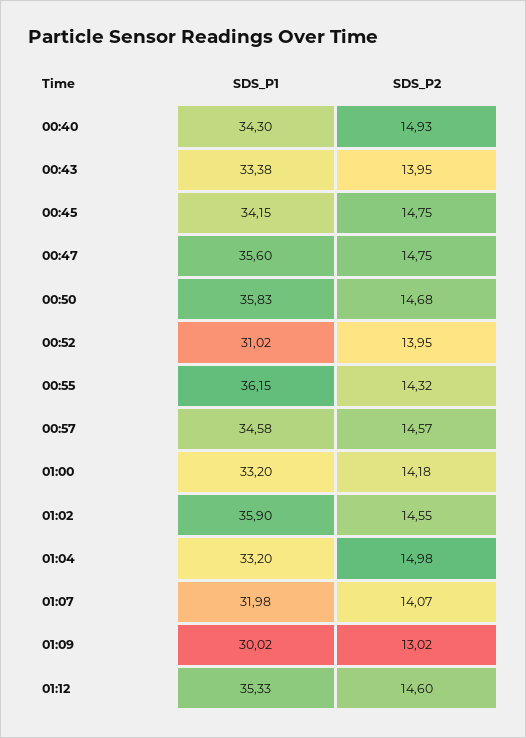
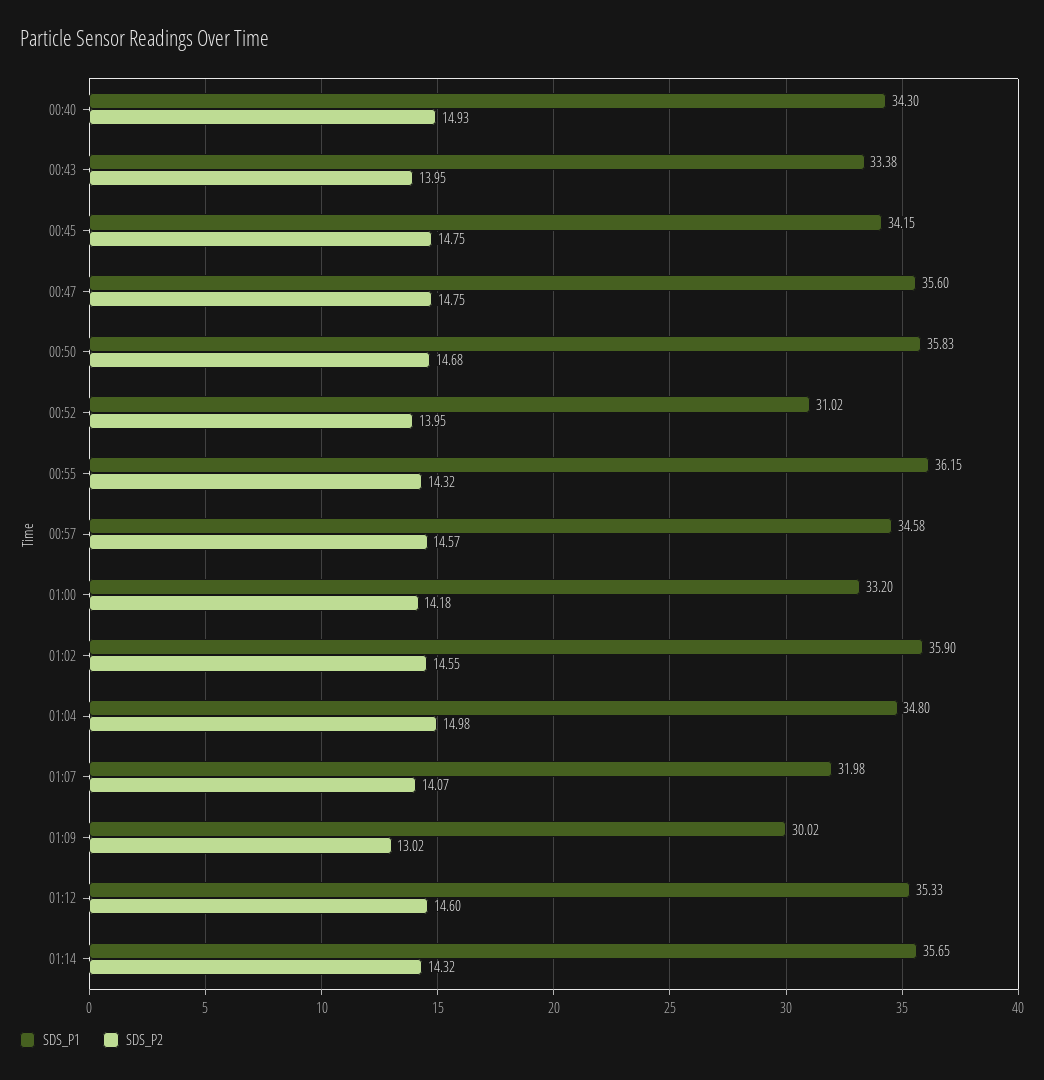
SDS_P1, 01:04: 33.2 -> 34.8
SDS_P1, 01:14: none -> 35.65
SDS_P2, 01:14: none -> 14.32

